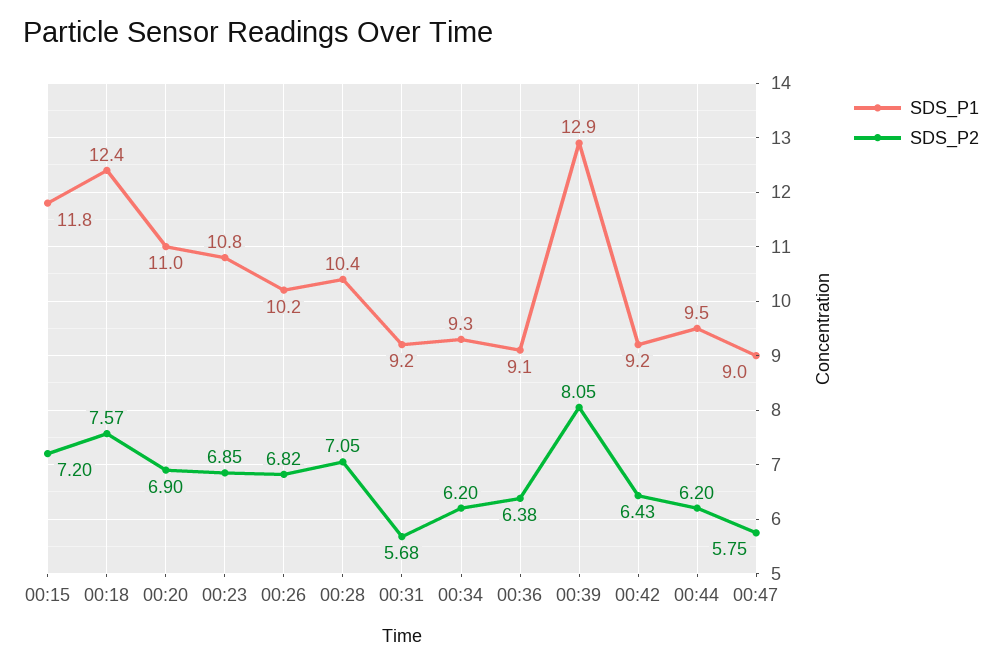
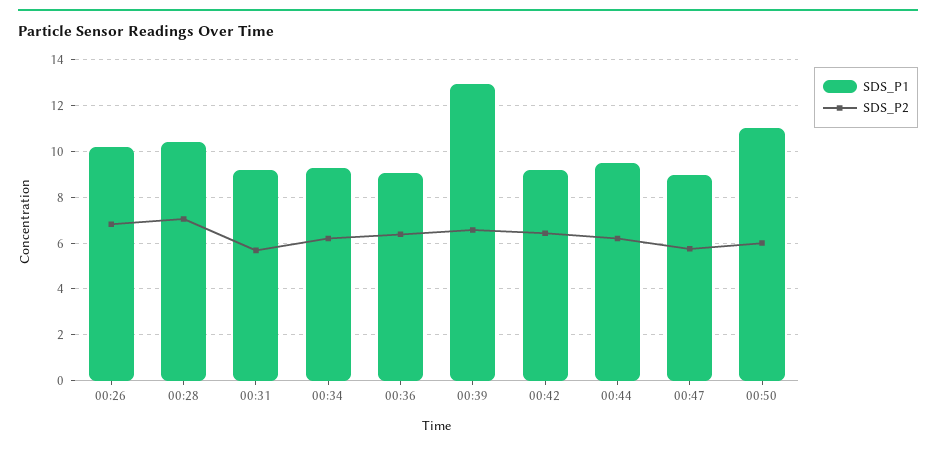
SDS_P1, 00:15: 11.8 -> none
SDS_P2, 00:15: 7.2 -> none
SDS_P1, 00:18: 12.4 -> none
SDS_P2, 00:18: 7.57 -> none
SDS_P1, 00:20: 11 -> none
SDS_P2, 00:20: 6.9 -> none
SDS_P1, 00:23: 10.8 -> none
SDS_P2, 00:23: 6.85 -> none
SDS_P2, 00:39: 8.05 -> 6.5
SDS_P1, 00:50: none -> 11
SDS_P2, 00:50: none -> 6

